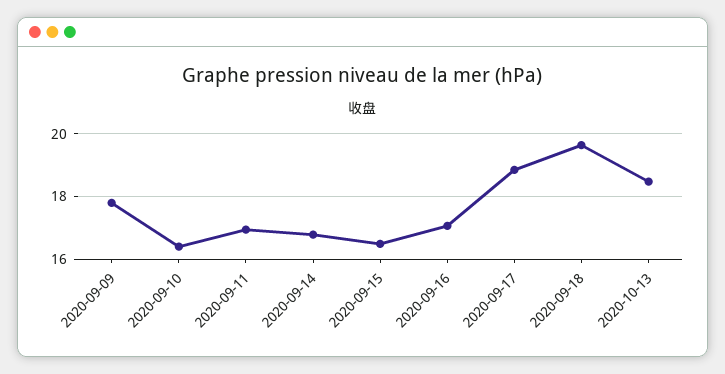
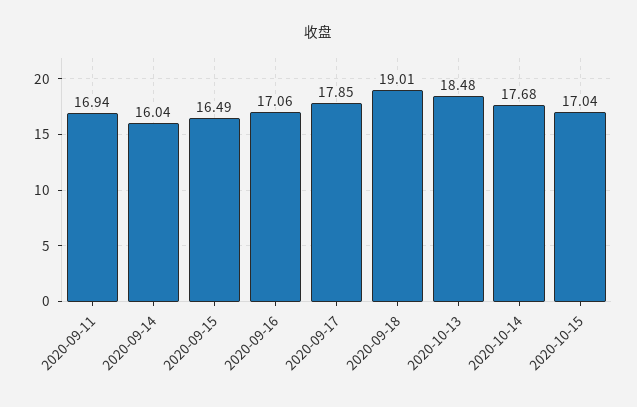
2020-09-09: 17.8 -> none
2020-09-10: 16.4 -> none
2020-09-14: 16.8 -> 16.04
2020-09-17: 18.8 -> 17.85
2020-09-18: 19.6 -> 19.01
2020-10-14: none -> 17.68
2020-10-15: none -> 17.04

